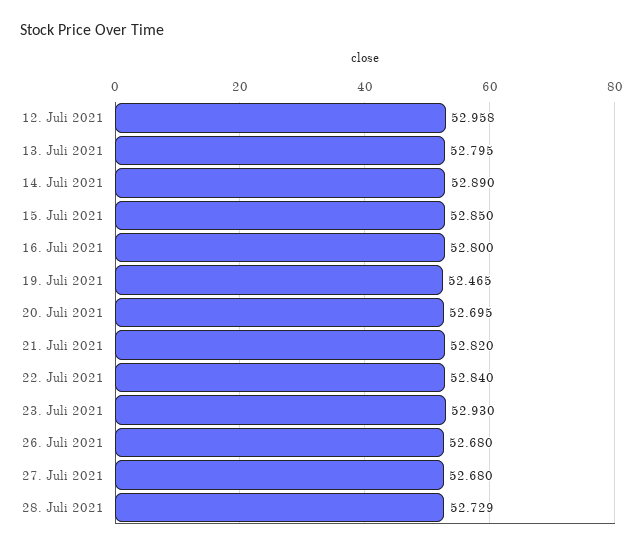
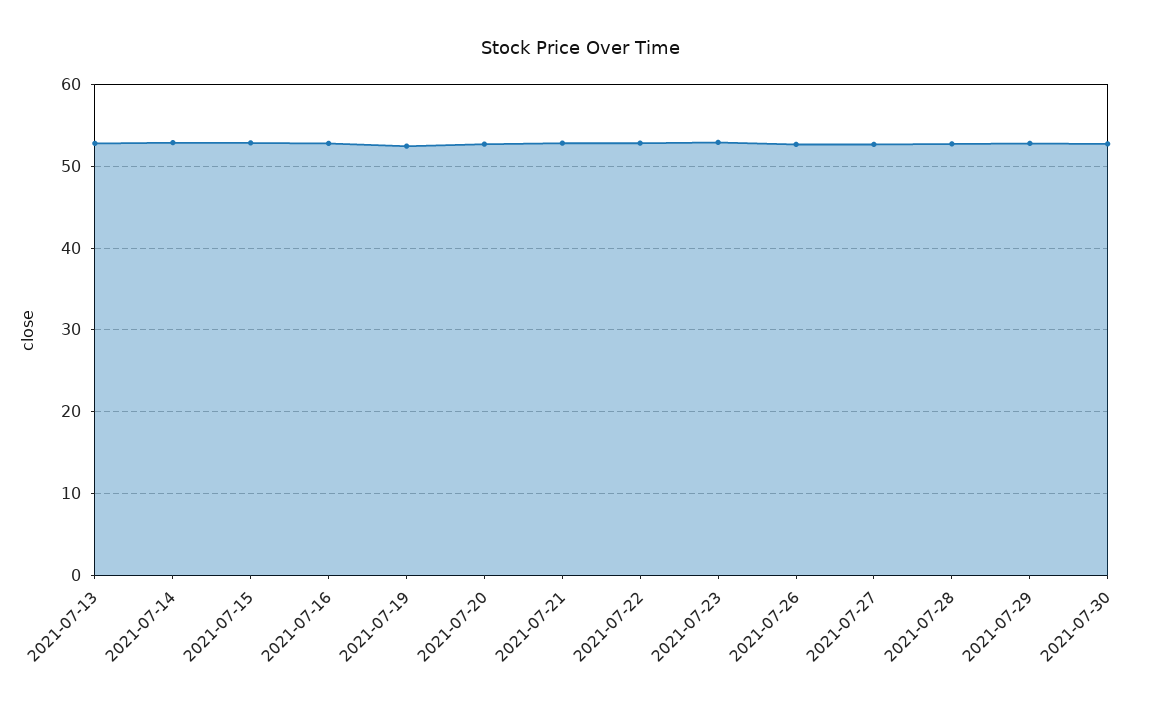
12. Juli 2021: 52.958 -> none
2021-07-29: none -> 53
2021-07-30: none -> 53

